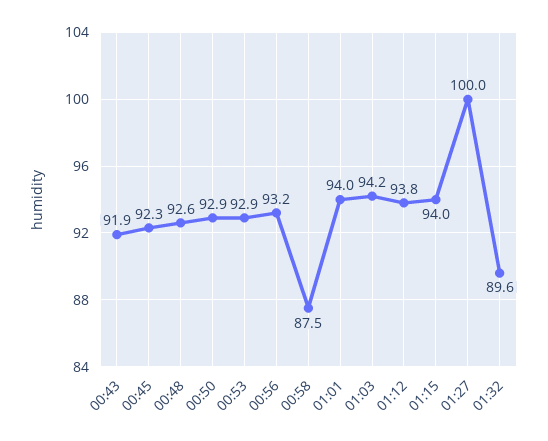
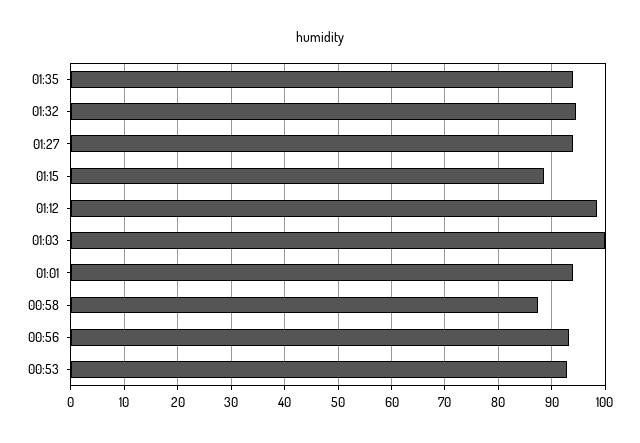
00:43: 91.9 -> none
00:45: 92.3 -> none
00:48: 92.6 -> none
00:50: 92.9 -> none
01:03: 94.2 -> 100
01:12: 93.8 -> 98
01:15: 94 -> 88
01:27: 100 -> 94
01:32: 89.6 -> 94
01:35: none -> 94

